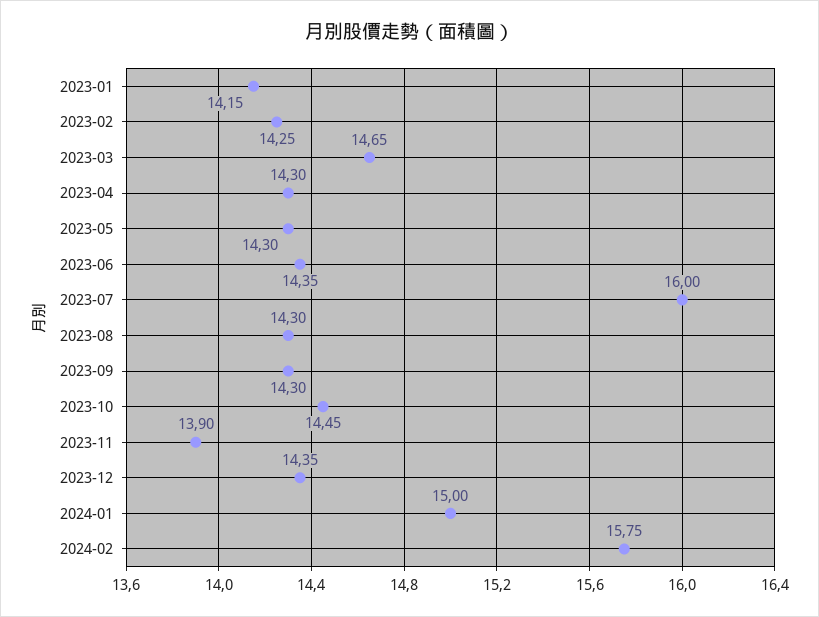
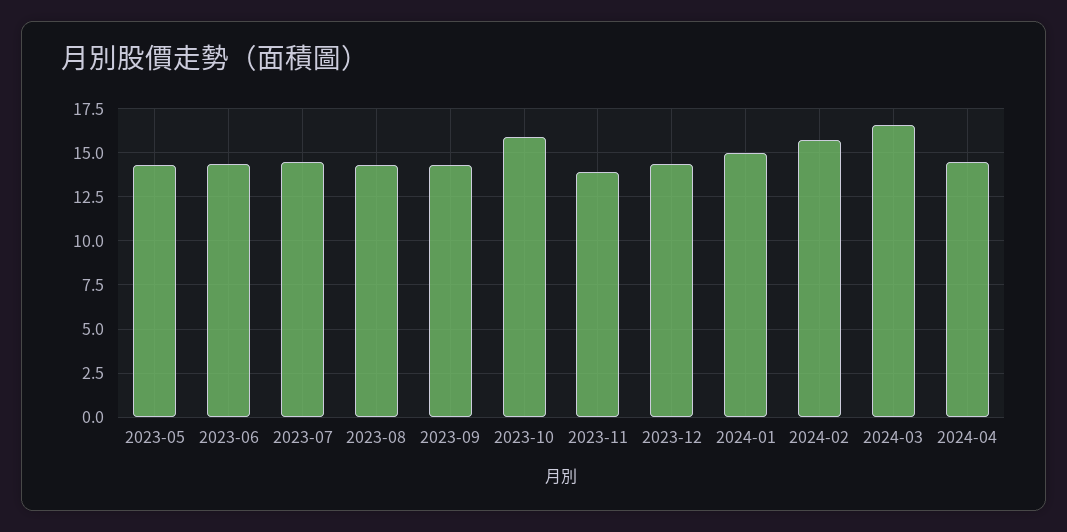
2023-01: 14.15 -> none
2023-02: 14.25 -> none
2023-03: 14.65 -> none
2023-04: 14.3 -> none
2023-07: 16 -> 14.5
2023-10: 14.45 -> 16
2024-03: none -> 16.5
2024-04: none -> 14.5

